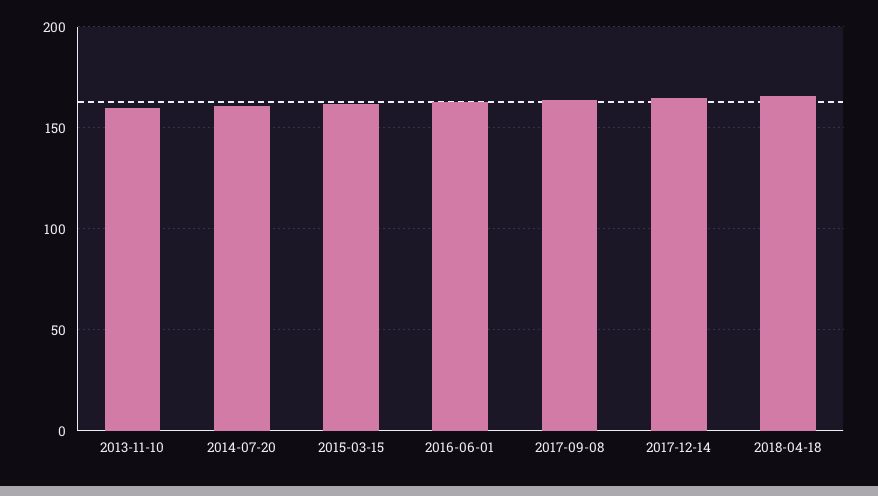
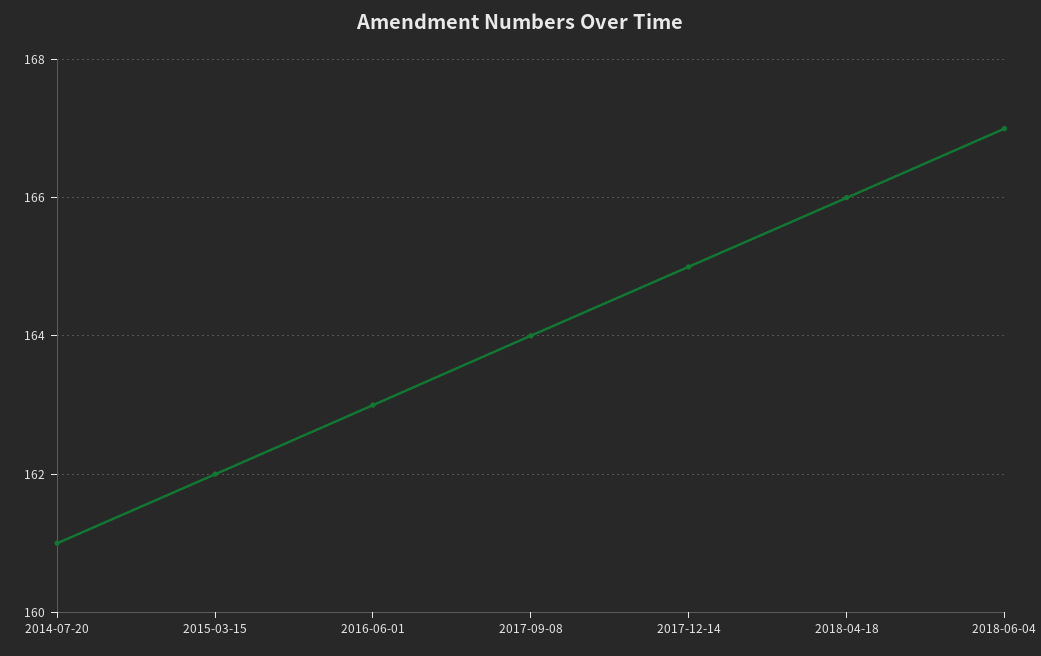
2013-11-10: 160 -> none
2018-06-04: none -> 167

